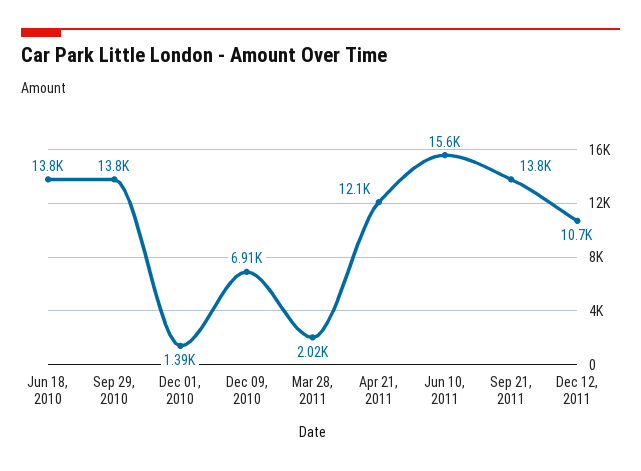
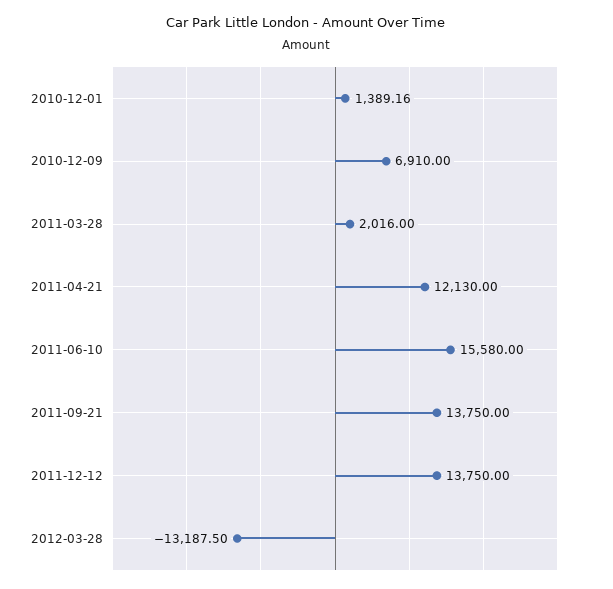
Jun 18, 2010: 13800 -> none
Sep 29, 2010: 13800 -> none
Dec 12, 2011: 10700 -> 13750
2012-03-28: none -> -13187.5

